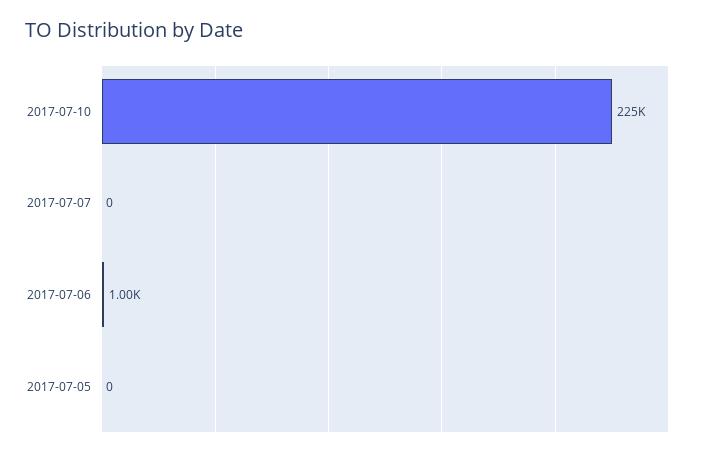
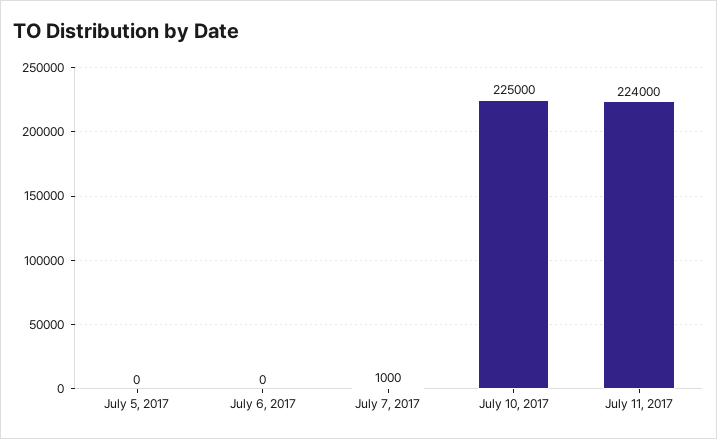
2017-07-07: 0 -> 1000
2017-07-06: 1000 -> 0
July 11, 2017: none -> 224000

